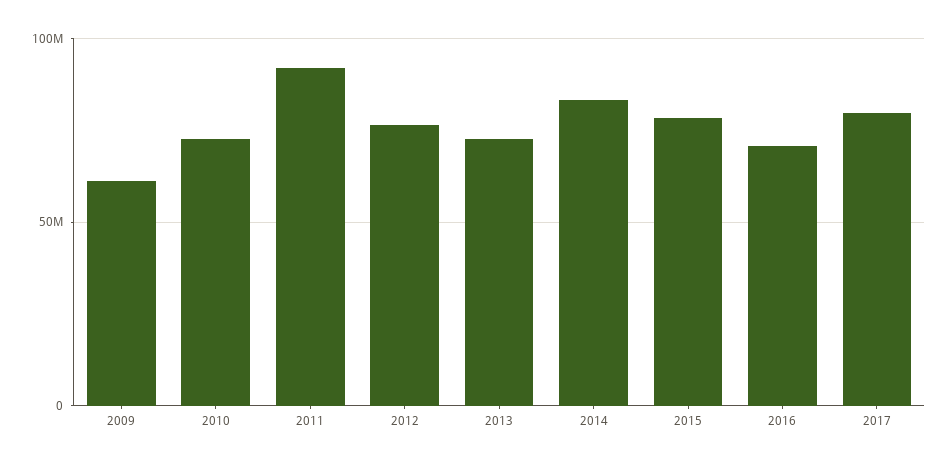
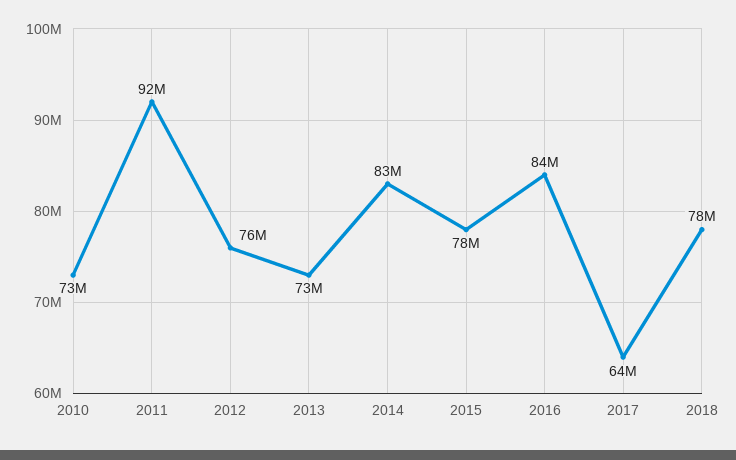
2009: 60000000 -> none
2016: 70000000 -> 84000000
2017: 80000000 -> 64000000
2018: none -> 78000000

